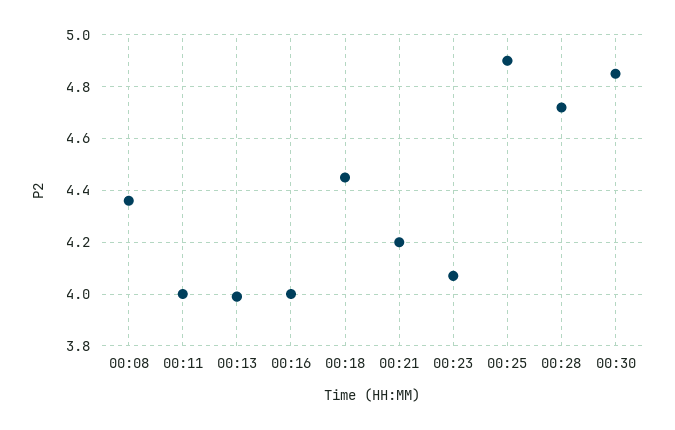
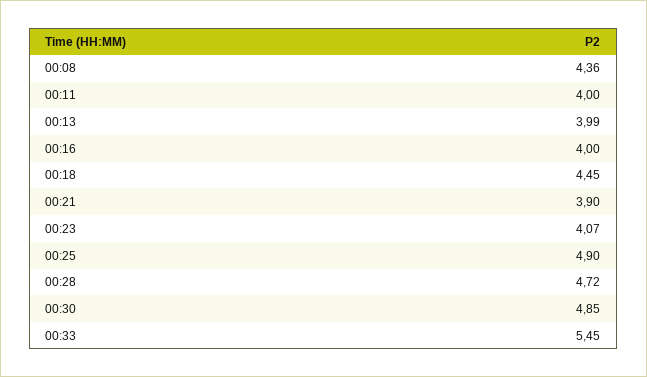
00:21: 4.2 -> 3.9
00:33: none -> 5.45

